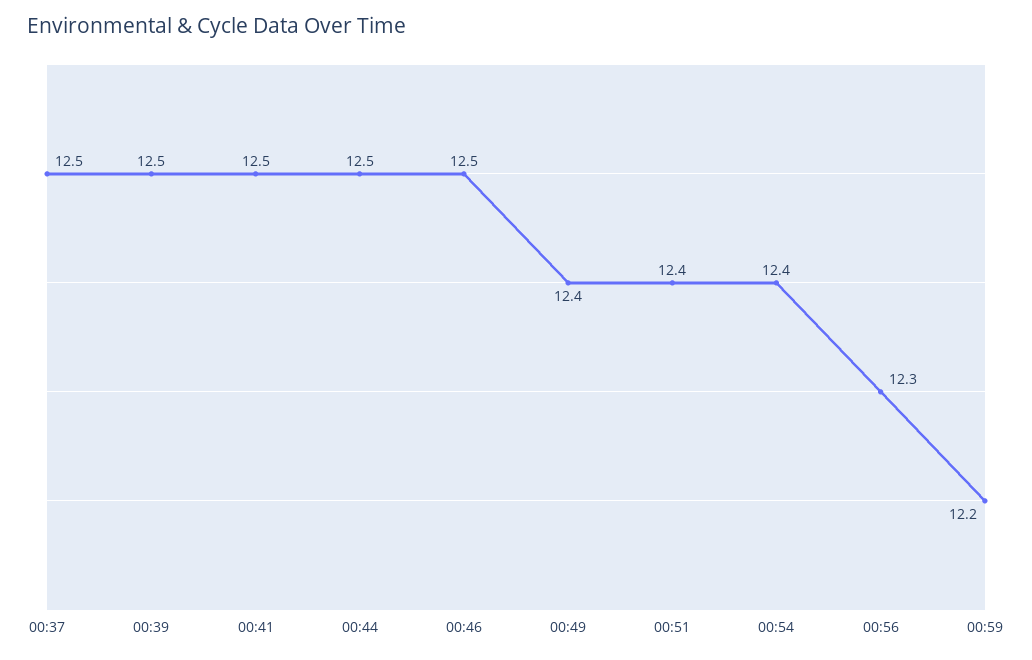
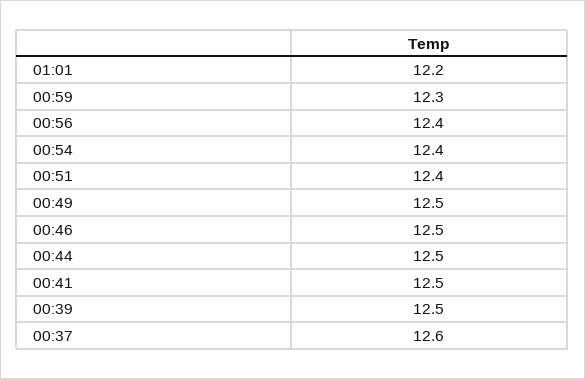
00:37: 12.5 -> 12.6
00:49: 12.4 -> 12.5
00:56: 12.3 -> 12.4
00:59: 12.2 -> 12.3
01:01: none -> 12.2

